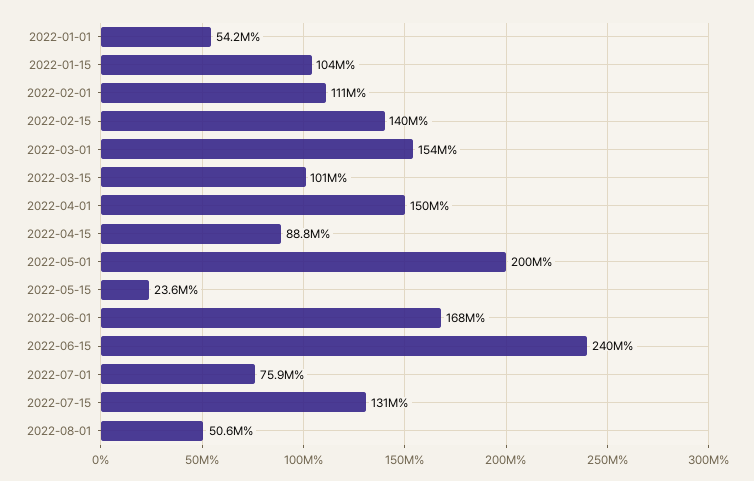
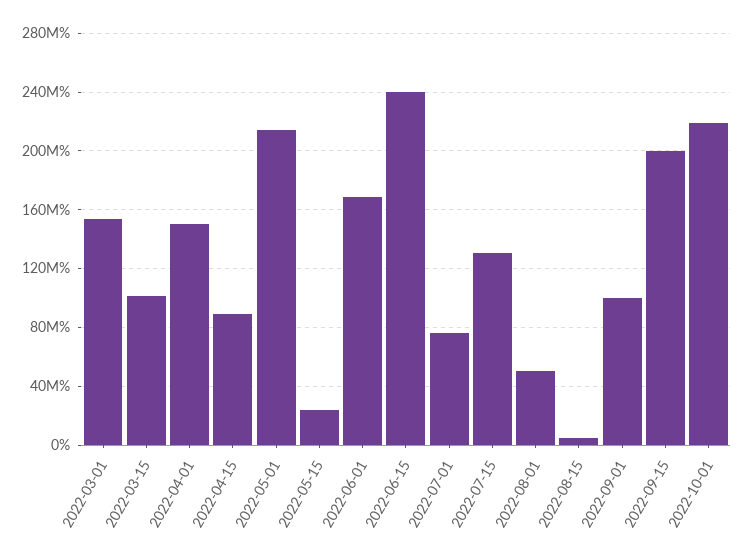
2022-01-01: 54200000 -> none
2022-01-15: 104000000 -> none
2022-02-01: 111000000 -> none
2022-02-15: 140000000 -> none
2022-05-01: 200000000 -> 215000000
2022-08-15: none -> 5000000
2022-09-01: none -> 100000000
2022-09-15: none -> 200000000
2022-10-01: none -> 220000000

